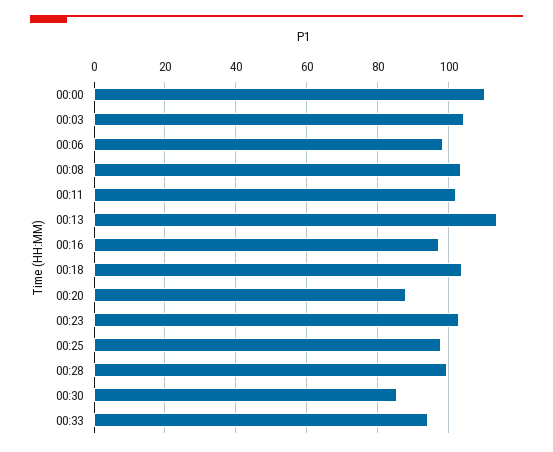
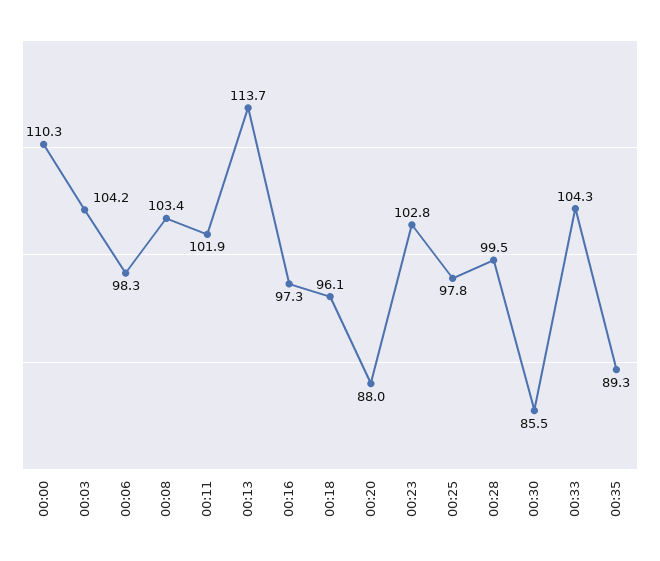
00:18: 104 -> 96.1
00:33: 94 -> 104.3
00:35: none -> 89.3

